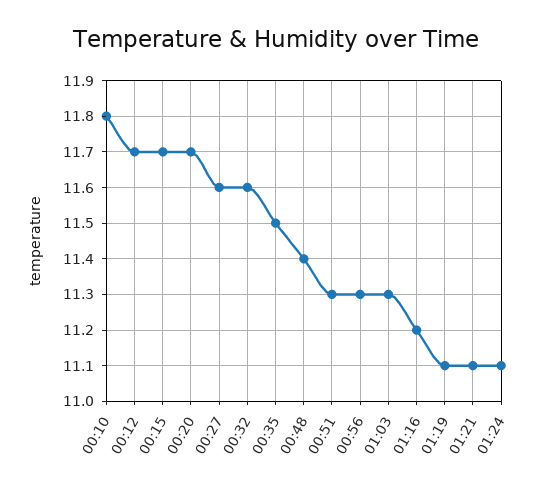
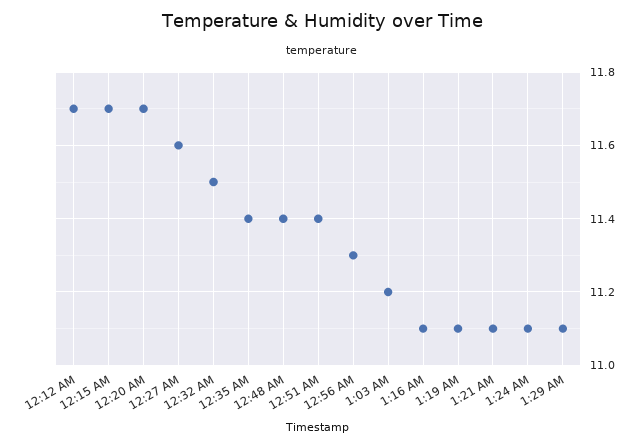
00:10: 11.8 -> none
00:32: 11.6 -> 11.5
00:35: 11.5 -> 11.4
00:51: 11.3 -> 11.4
01:03: 11.3 -> 11.2
01:16: 11.2 -> 11.1
1:29 AM: none -> 11.1

